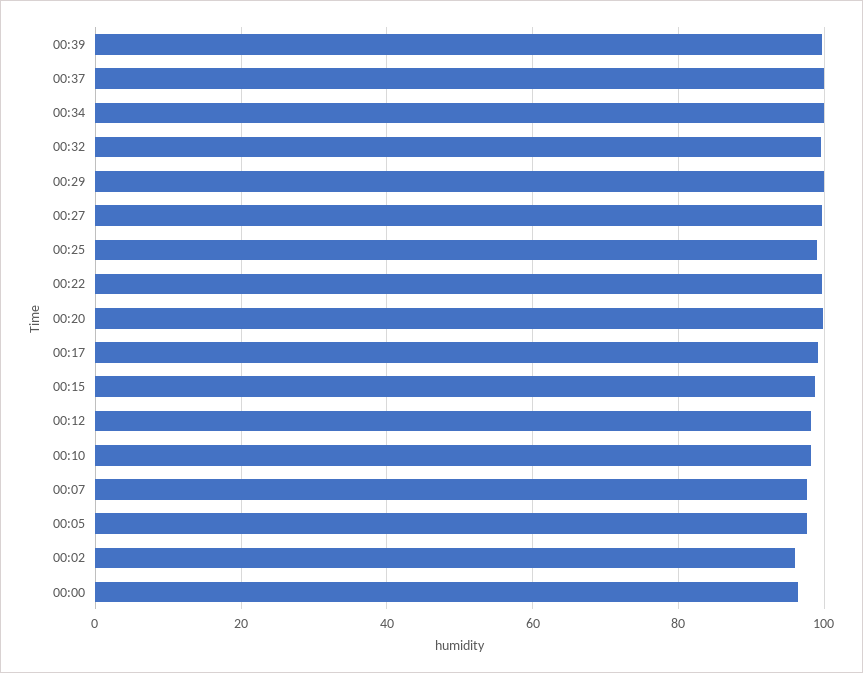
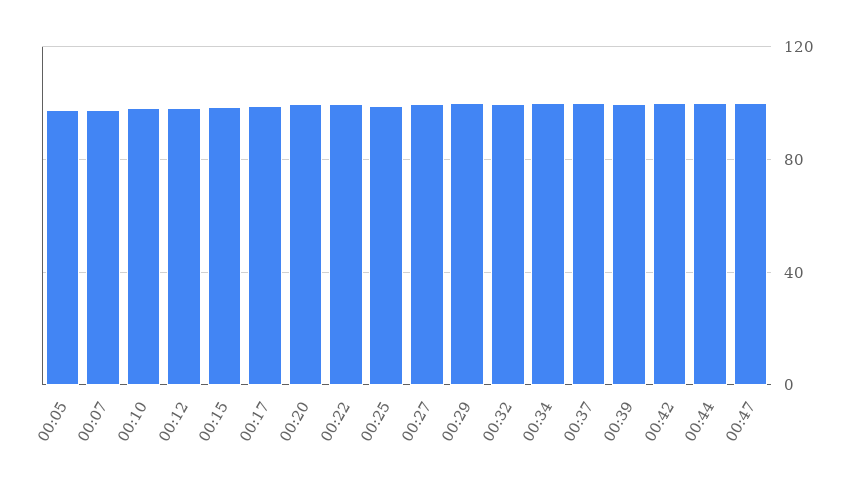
00:02: 96 -> none
00:00: 96 -> none
00:42: none -> 100
00:44: none -> 100
00:47: none -> 100

